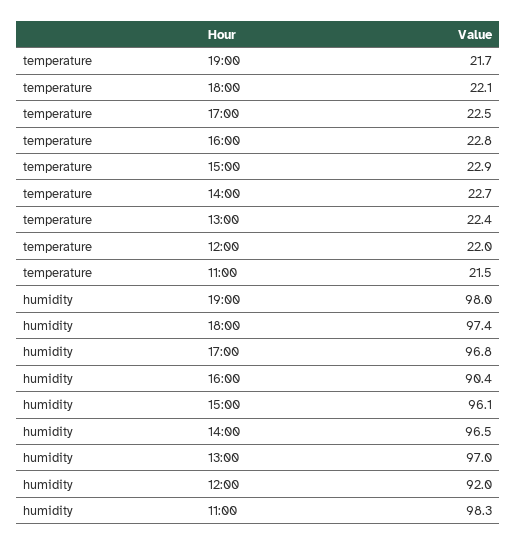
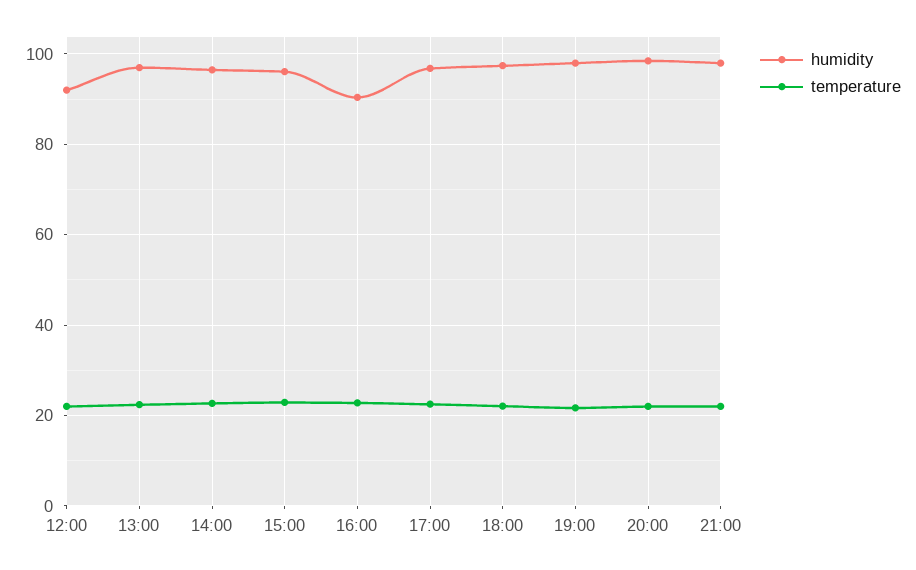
temperature, 11:00: 21.5 -> none
humidity, 11:00: 98.3 -> none
humidity, 20:00: none -> 98
temperature, 20:00: none -> 22
humidity, 21:00: none -> 98
temperature, 21:00: none -> 22

